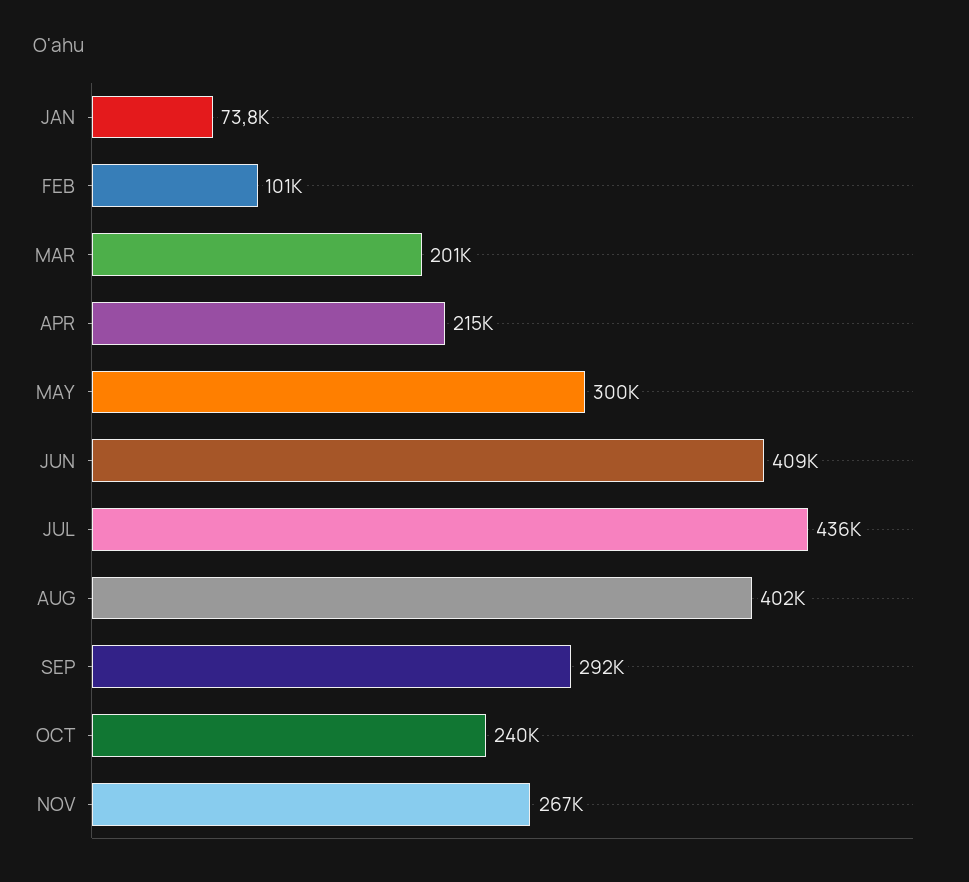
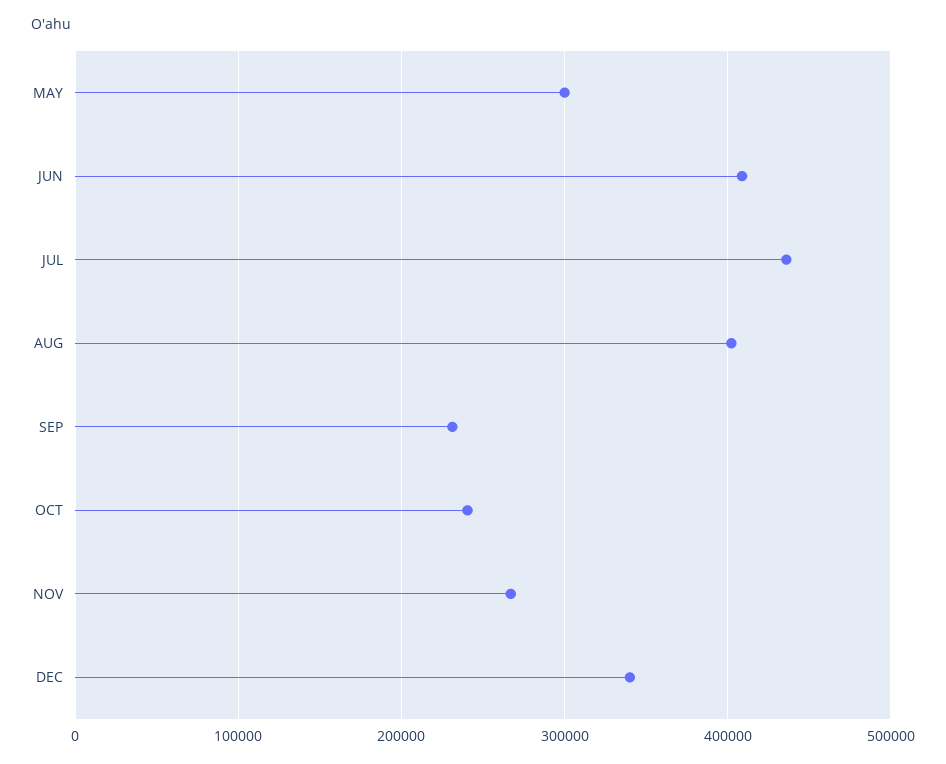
JAN: 73800 -> none
FEB: 101000 -> none
MAR: 201000 -> none
APR: 215000 -> none
SEP: 292000 -> 230000
DEC: none -> 340000

